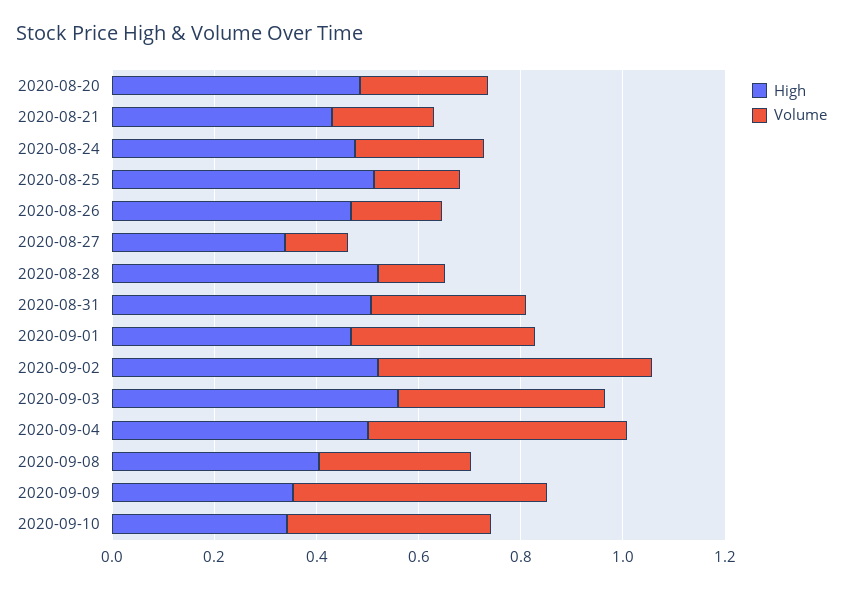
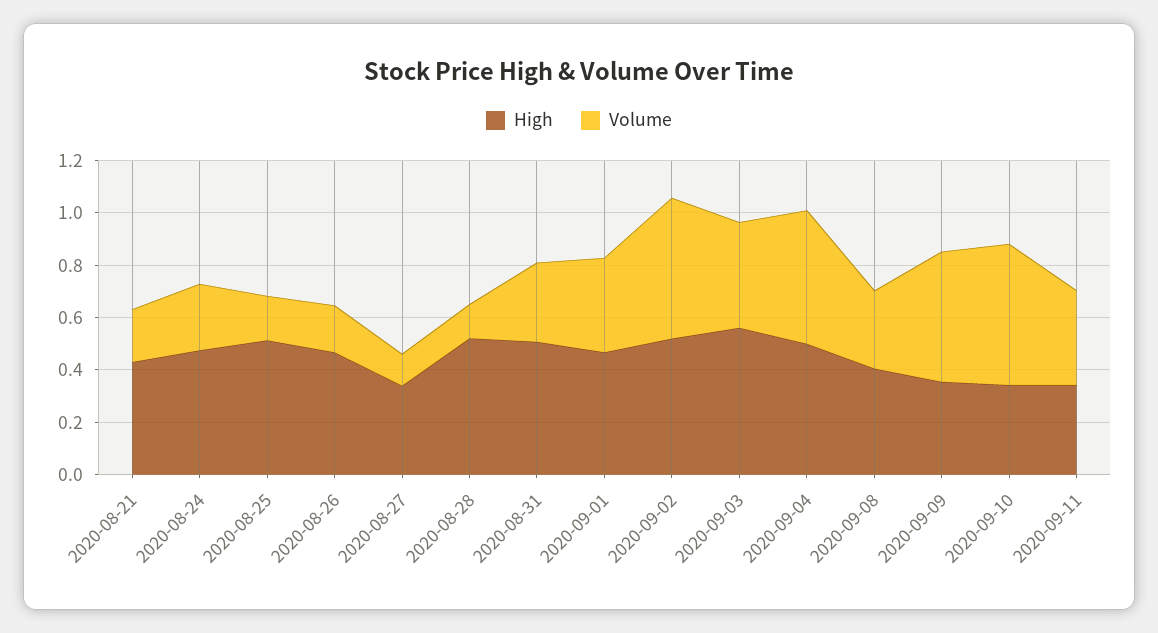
High, 2020-08-20: 0.5 -> none
Volume, 2020-08-20: 0.25 -> none
Volume, 2020-09-10: 0.4 -> 0.55
High, 2020-09-11: none -> 0.35
Volume, 2020-09-11: none -> 0.35

